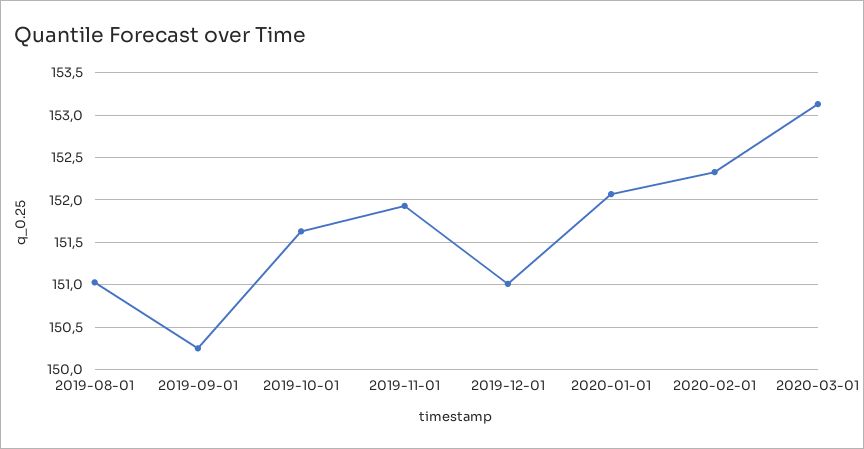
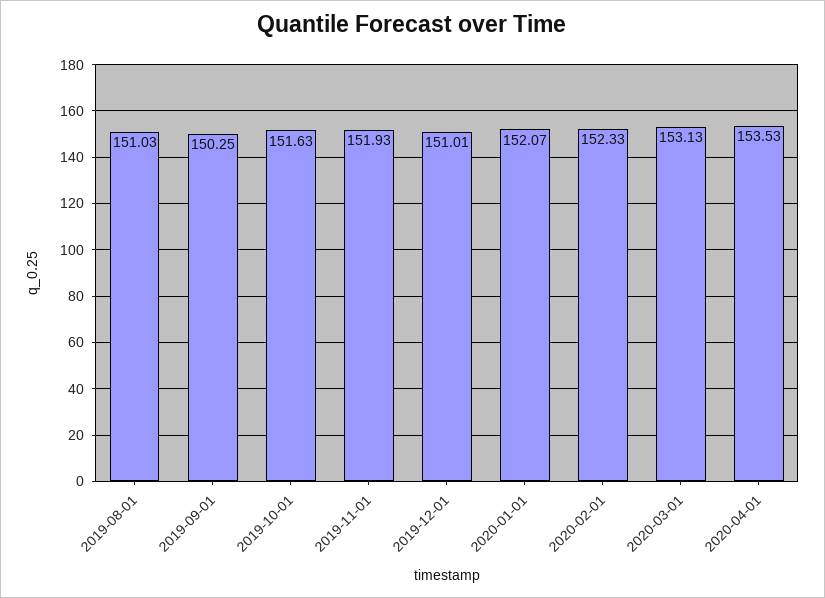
2020-04-01: none -> 153.53

